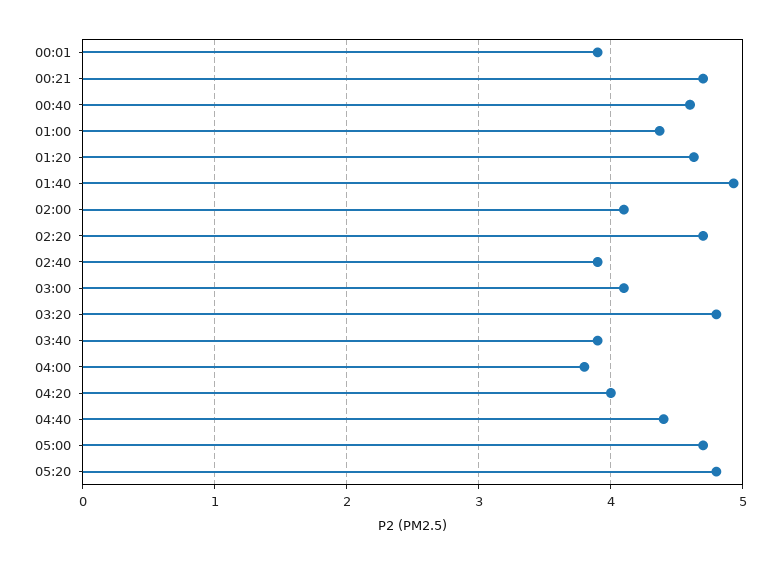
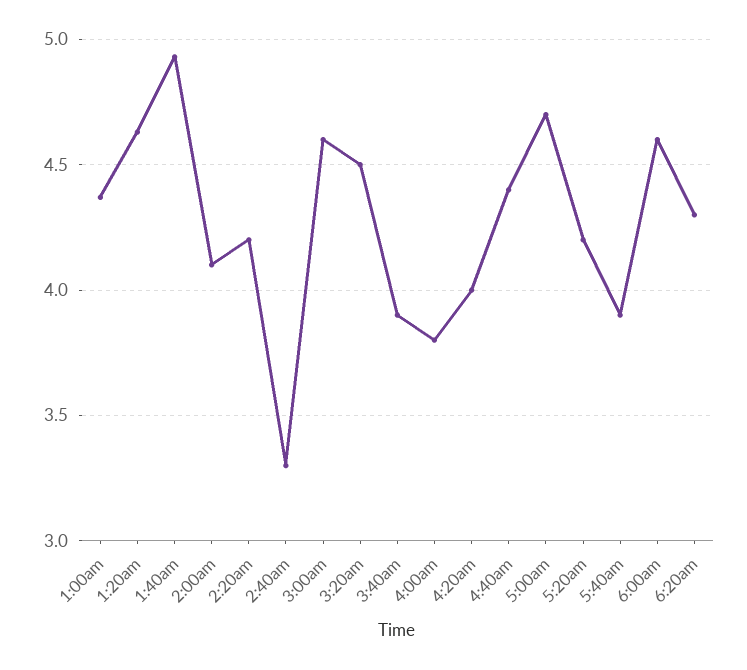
00:01: 3.9 -> none
00:21: 4.7 -> none
00:40: 4.6 -> none
02:20: 4.7 -> 4.2
02:40: 3.9 -> 3.3
03:00: 4.1 -> 4.6
03:20: 4.8 -> 4.5
05:20: 4.8 -> 4.2
5:40am: none -> 3.9
6:00am: none -> 4.6
6:20am: none -> 4.3

